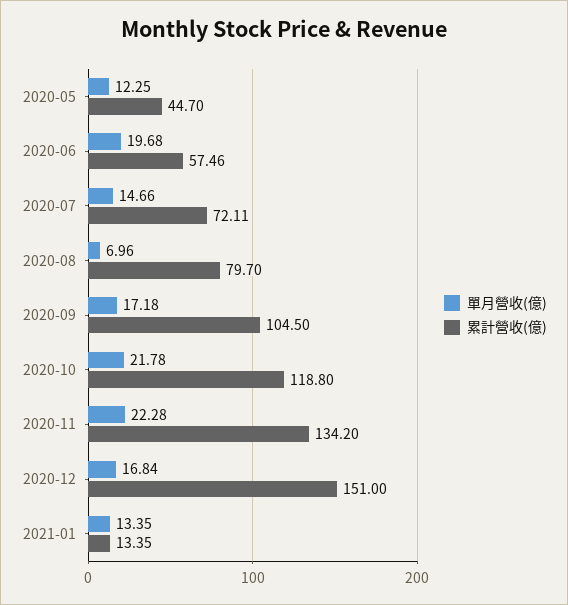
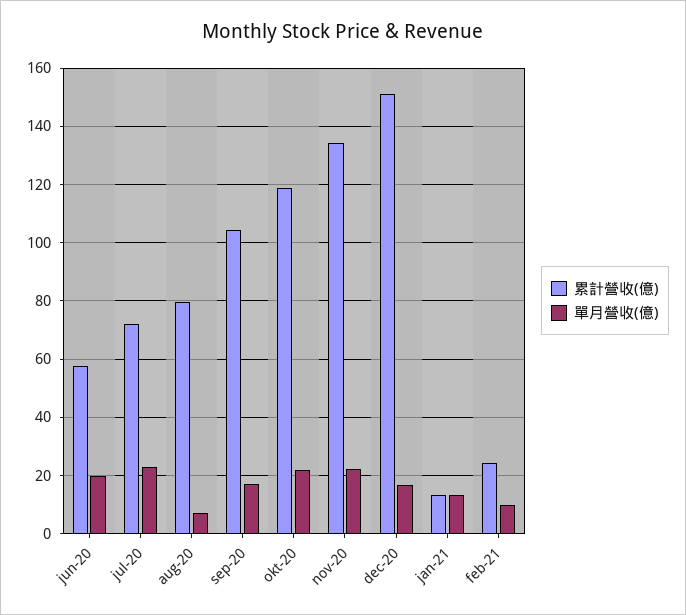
單月營收(億), 2020-05: 12.25 -> none
累計營收(億), 2020-05: 44.7 -> none
單月營收(億), 2020-07: 14.66 -> 22.5
累計營收(億), feb-21: none -> 25
單月營收(億), feb-21: none -> 10

